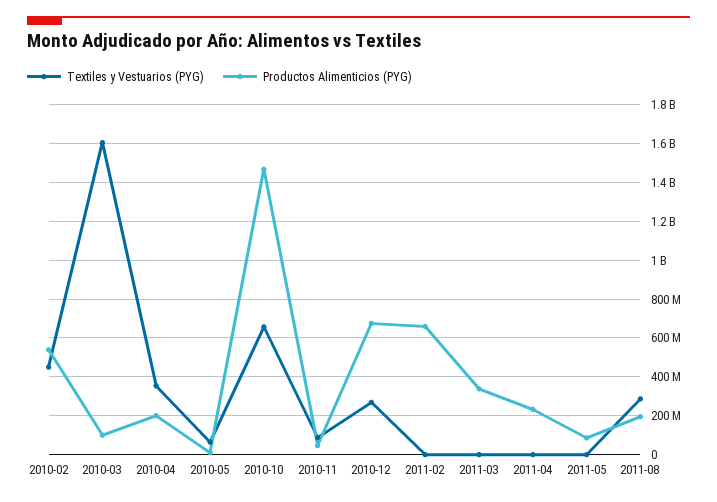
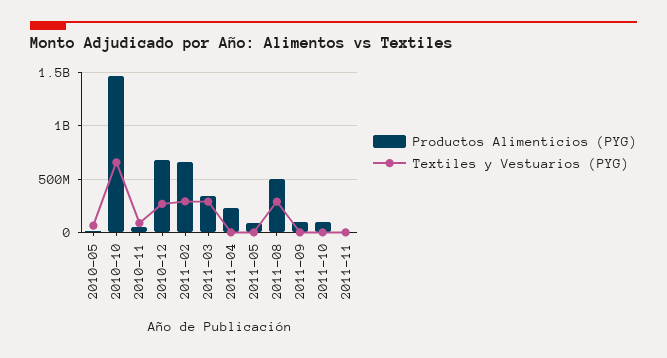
Textiles y Vestuarios (PYG), 2010-02: 450000000 -> none
Productos Alimenticios (PYG), 2010-02: 550000000 -> none
Textiles y Vestuarios (PYG), 2010-03: 1600000000 -> none
Productos Alimenticios (PYG), 2010-03: 100000000 -> none
Textiles y Vestuarios (PYG), 2010-04: 350000000 -> none
Productos Alimenticios (PYG), 2010-04: 200000000 -> none
Textiles y Vestuarios (PYG), 2011-02: 0 -> 300000000
Textiles y Vestuarios (PYG), 2011-03: 0 -> 300000000
Productos Alimenticios (PYG), 2011-08: 200000000 -> 500000000
Productos Alimenticios (PYG), 2011-09: none -> 100000000
Textiles y Vestuarios (PYG), 2011-09: none -> 0
Productos Alimenticios (PYG), 2011-10: none -> 100000000
Textiles y Vestuarios (PYG), 2011-10: none -> 0
Productos Alimenticios (PYG), 2011-11: none -> 0
Textiles y Vestuarios (PYG), 2011-11: none -> 0

